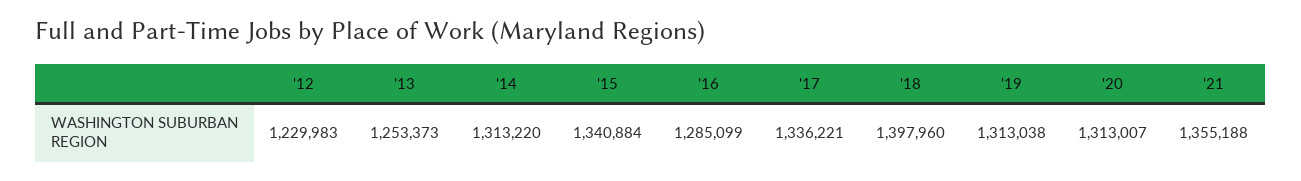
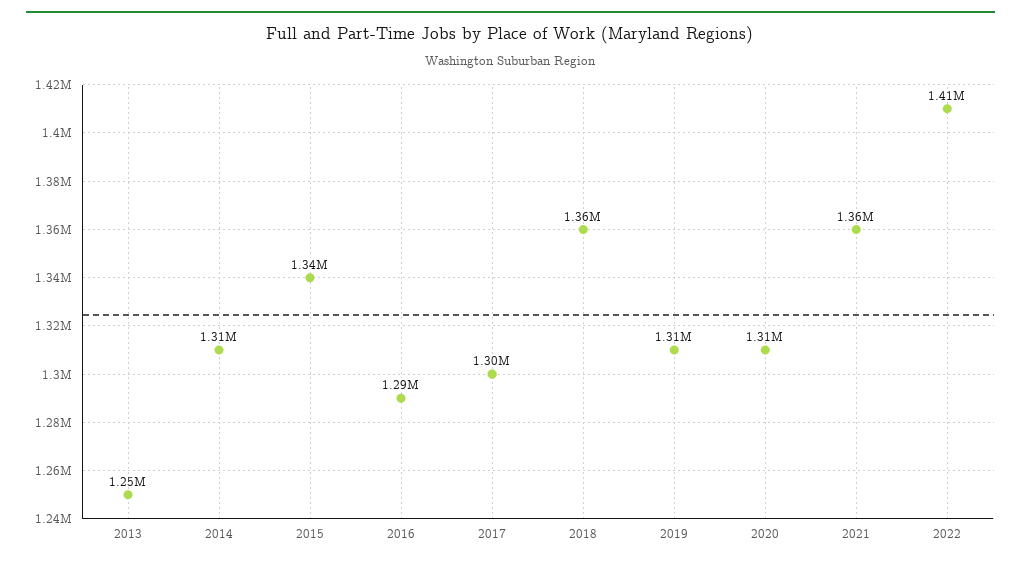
'12: 1229983 -> none
'17: 1336221 -> 1300000
'18: 1397960 -> 1360000
2022: none -> 1410000

